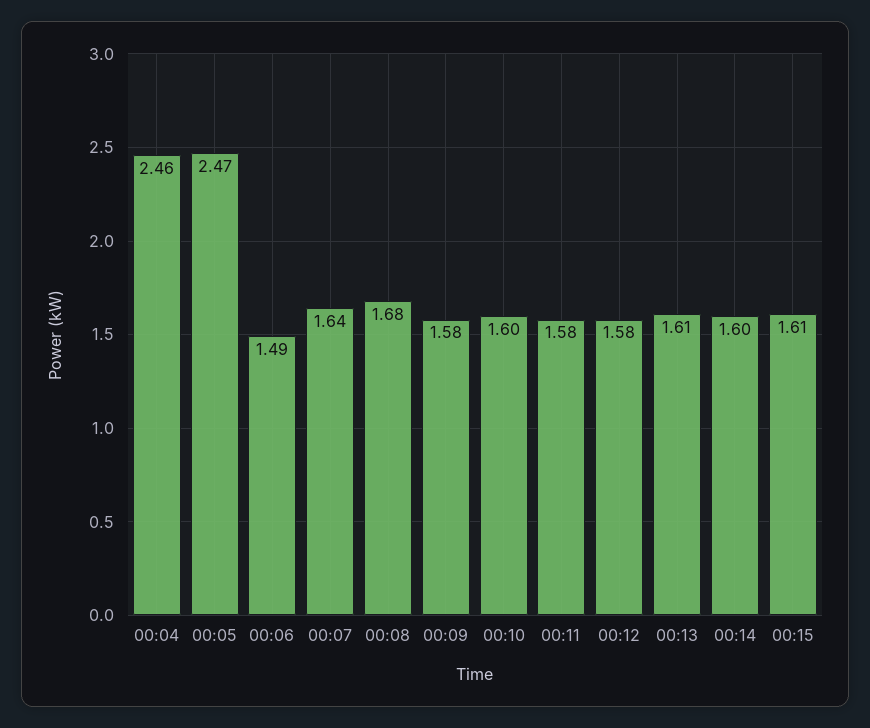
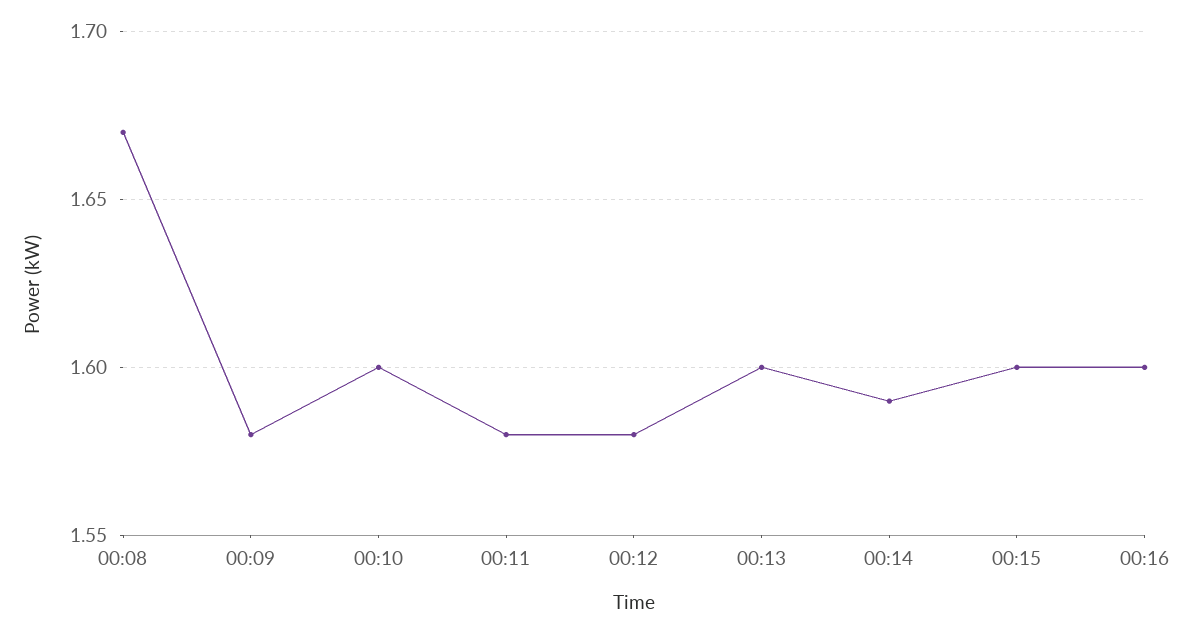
00:04: 2.46 -> none
00:05: 2.47 -> none
00:06: 1.49 -> none
00:07: 1.64 -> none
00:08: 1.68 -> 1.67
00:13: 1.61 -> 1.6
00:14: 1.6 -> 1.59
00:15: 1.61 -> 1.6
00:16: none -> 1.6

